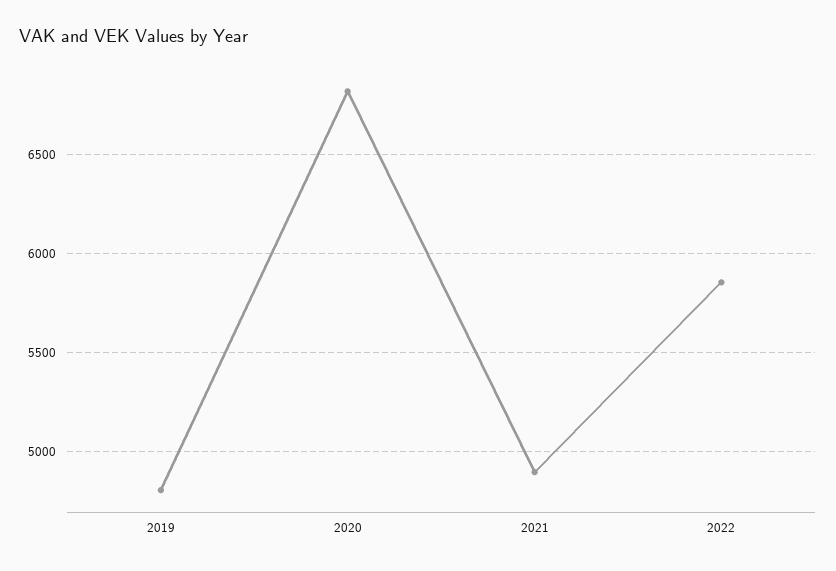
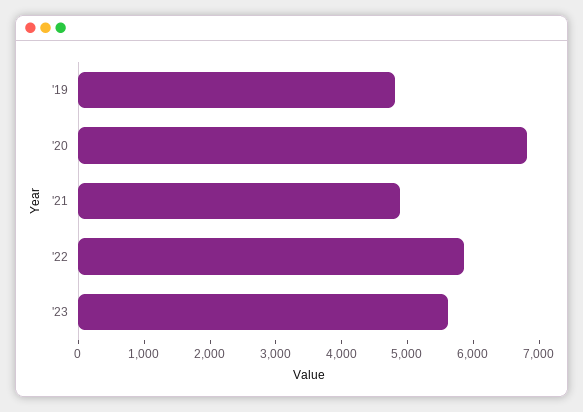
'23: none -> 5600

